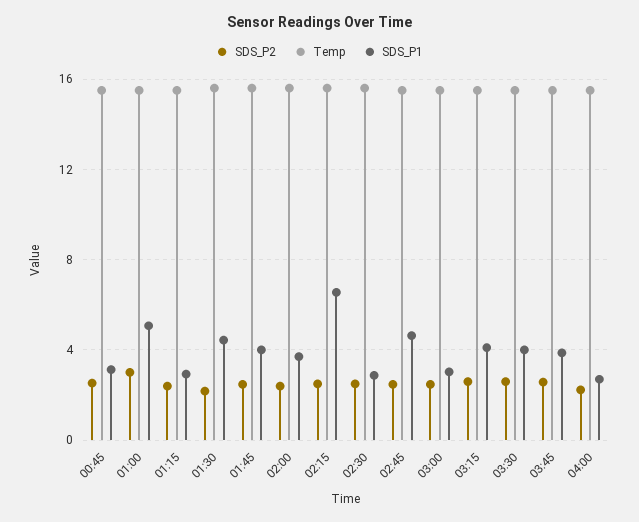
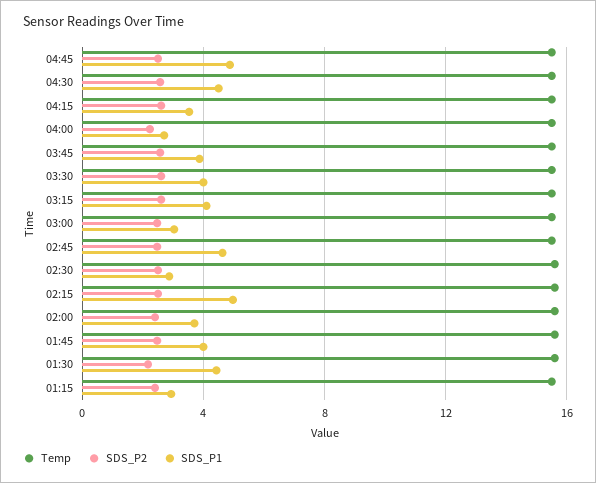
SDS_P2, 00:45: 2.5 -> none
Temp, 00:45: 15.5 -> none
SDS_P1, 00:45: 3 -> none
SDS_P2, 01:00: 3 -> none
Temp, 01:00: 15.5 -> none
SDS_P1, 01:00: 5 -> none
SDS_P1, 02:15: 6.5 -> 5
Temp, 04:45: none -> 15.5
SDS_P2, 04:45: none -> 2.5
SDS_P1, 04:45: none -> 5
Temp, 04:30: none -> 15.5
SDS_P2, 04:30: none -> 2.5
SDS_P1, 04:30: none -> 4.5
Temp, 04:15: none -> 15.5
SDS_P2, 04:15: none -> 2.5
SDS_P1, 04:15: none -> 3.5

